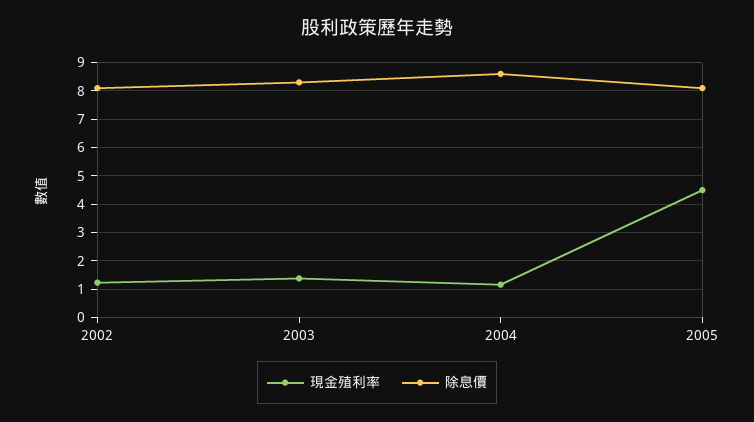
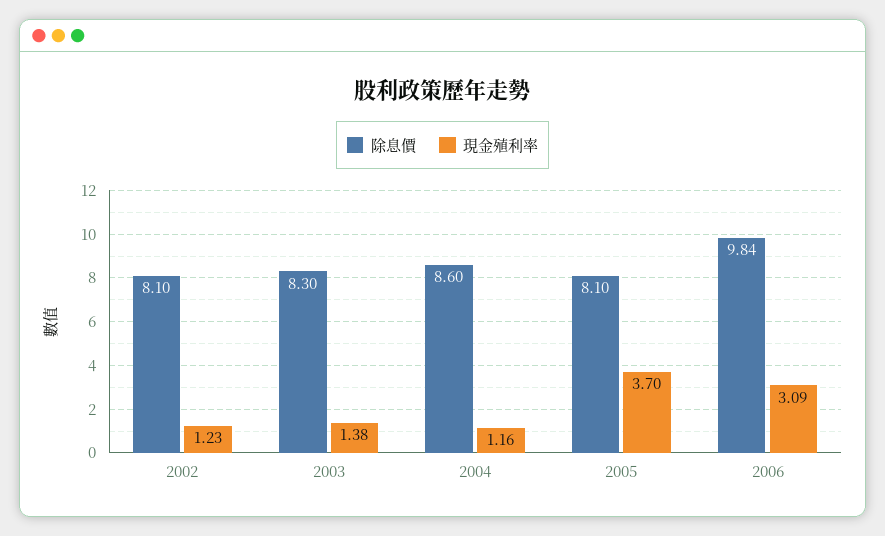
現金殖利率, 2005: 4.5 -> 3.7
除息價, 2006: none -> 9.84
現金殖利率, 2006: none -> 3.09

